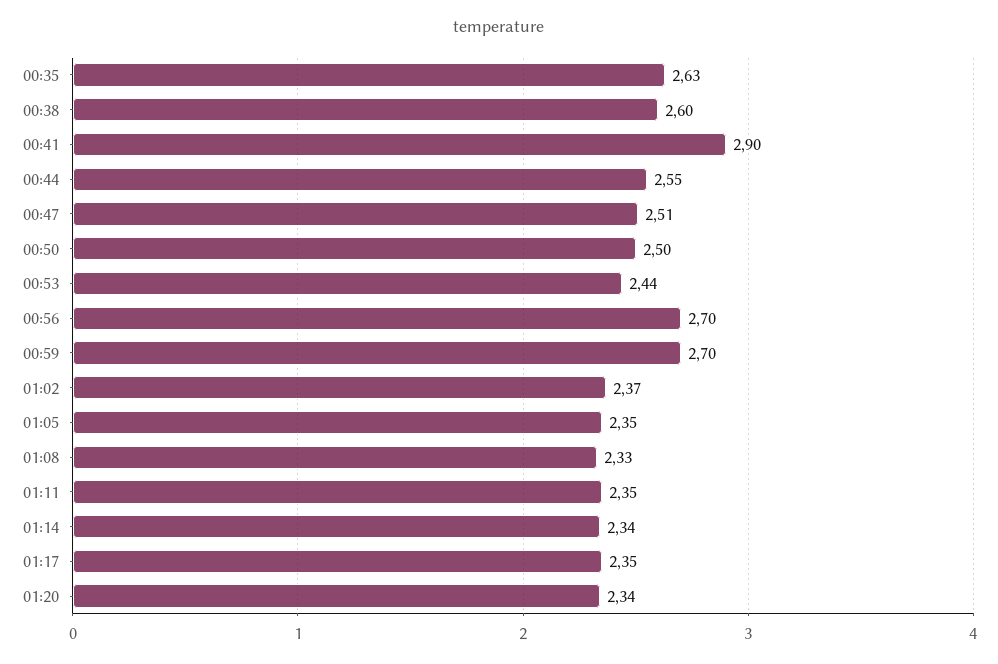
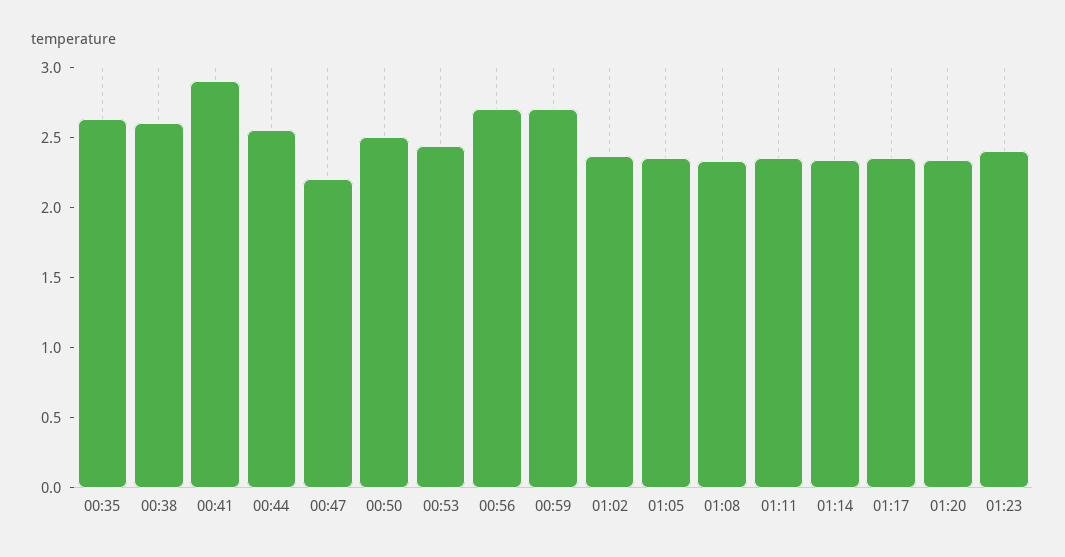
00:47: 2.51 -> 2.2
01:23: none -> 2.4

